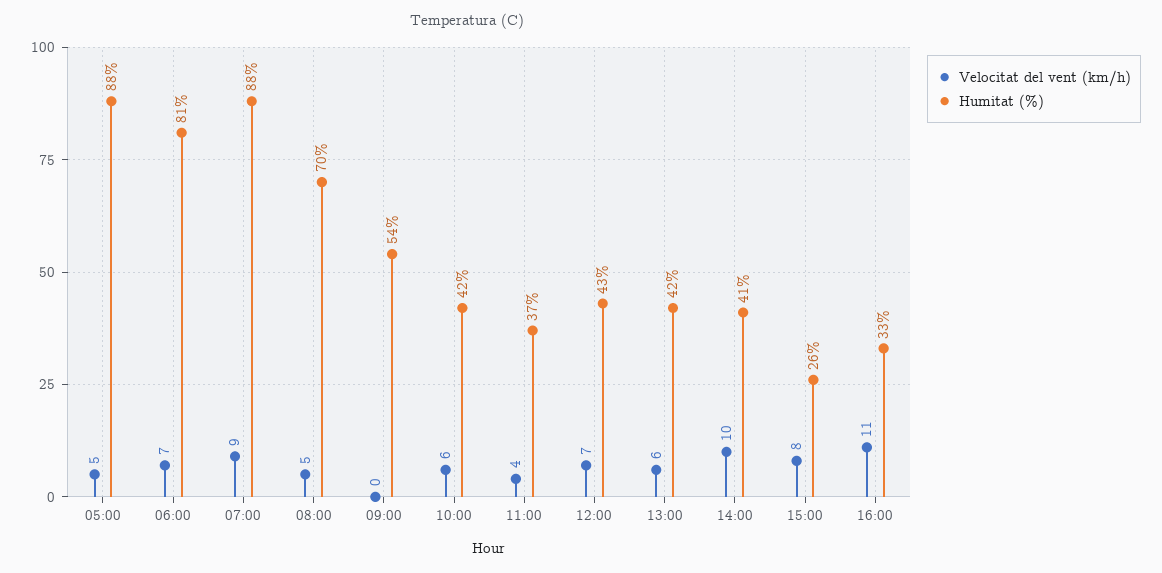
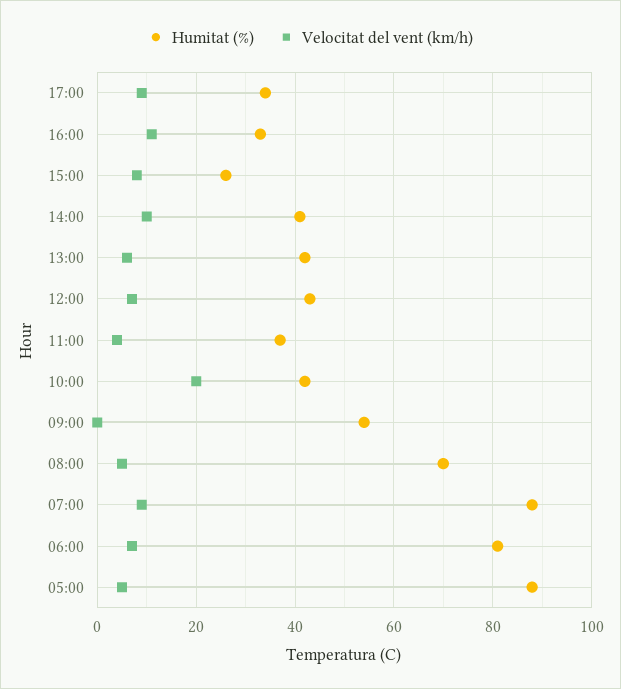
Velocitat del vent (km/h), 10:00: 6 -> 20
Humitat (%), 17:00: none -> 35
Velocitat del vent (km/h), 17:00: none -> 10

